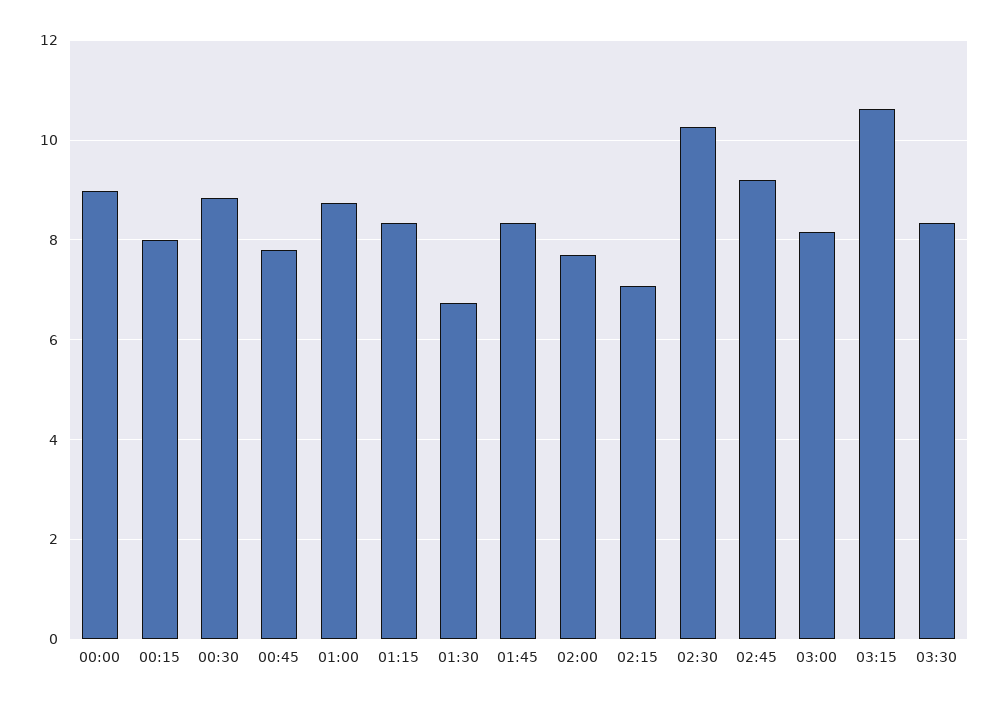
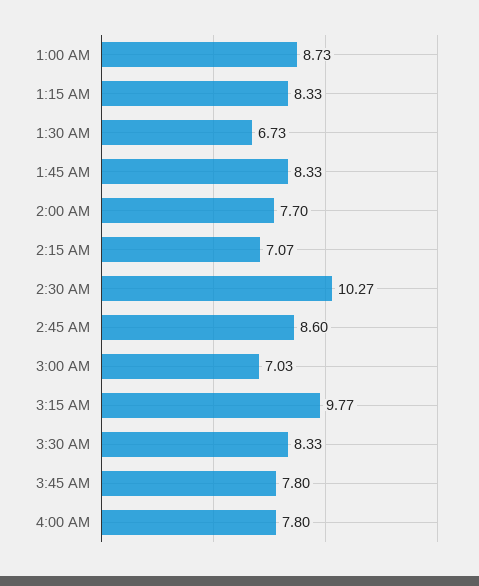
00:00: 9 -> none
00:15: 8 -> none
00:30: 8.8 -> none
00:45: 7.8 -> none
02:45: 9.2 -> 8.6
03:00: 8.2 -> 7.03
03:15: 10.6 -> 9.77
3:45 AM: none -> 7.8
4:00 AM: none -> 7.8

